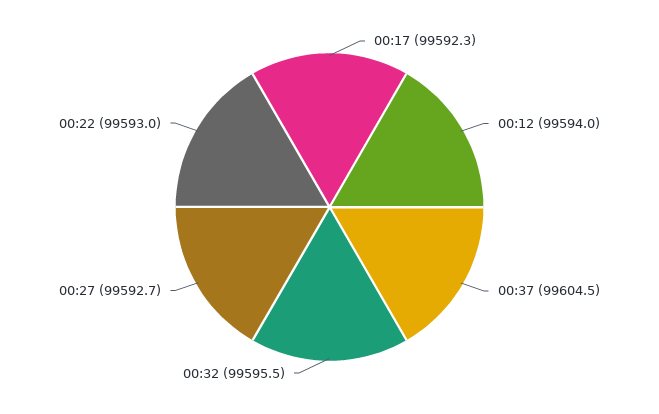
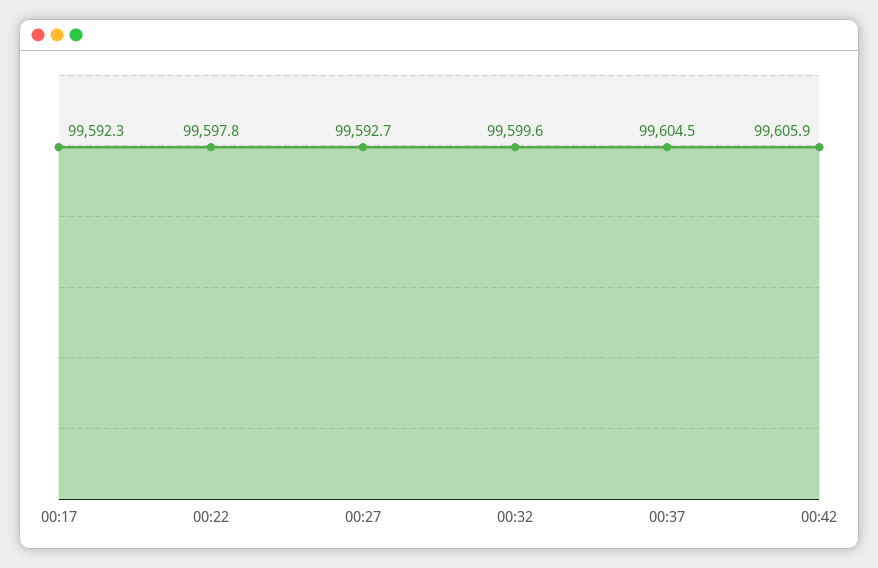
00:12: 99594 -> none
00:32: 99595.5 -> 99599.6
00:22: 99593 -> 99597.8
00:42: none -> 99605.9

